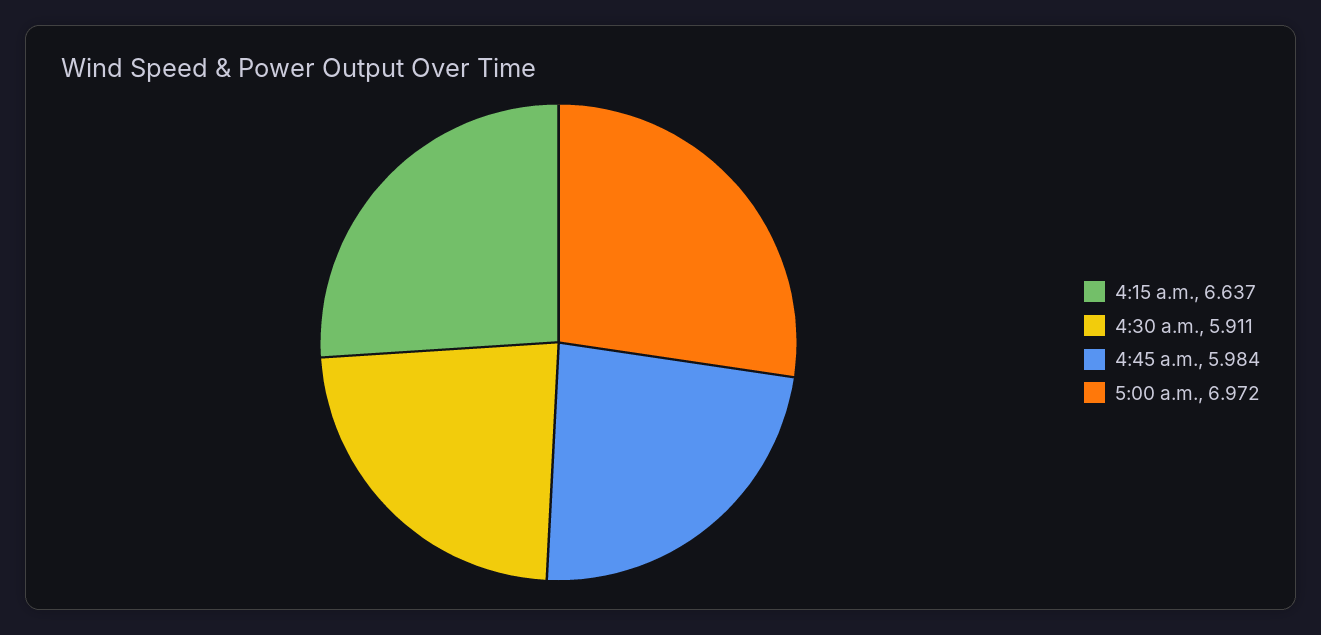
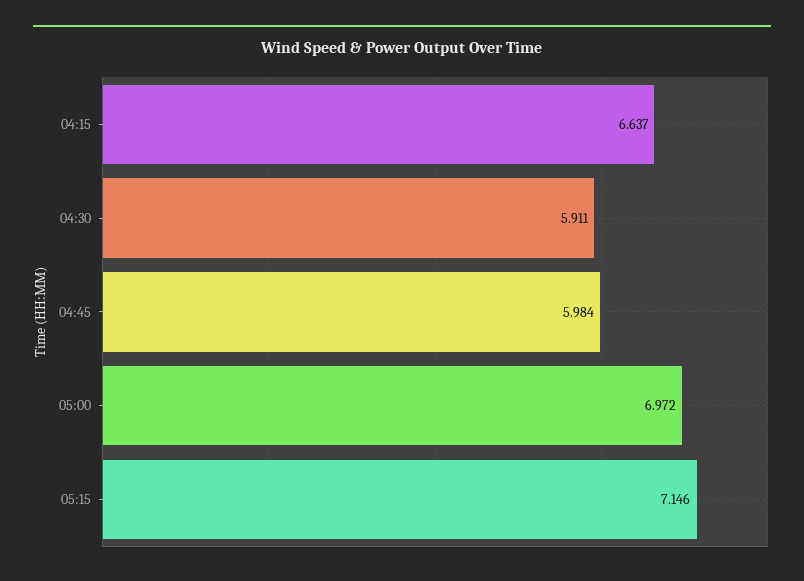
05:15: none -> 7.146

